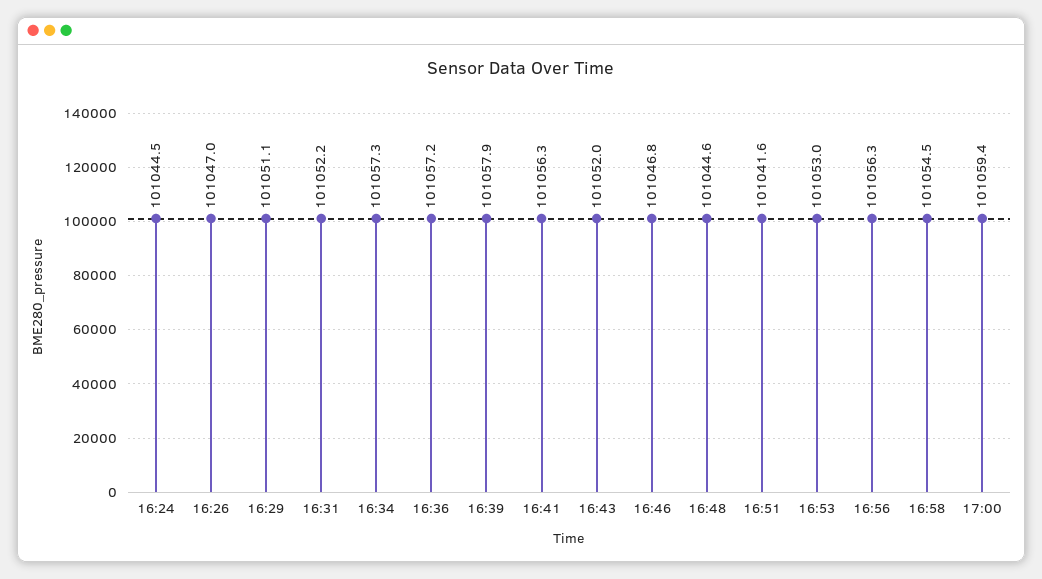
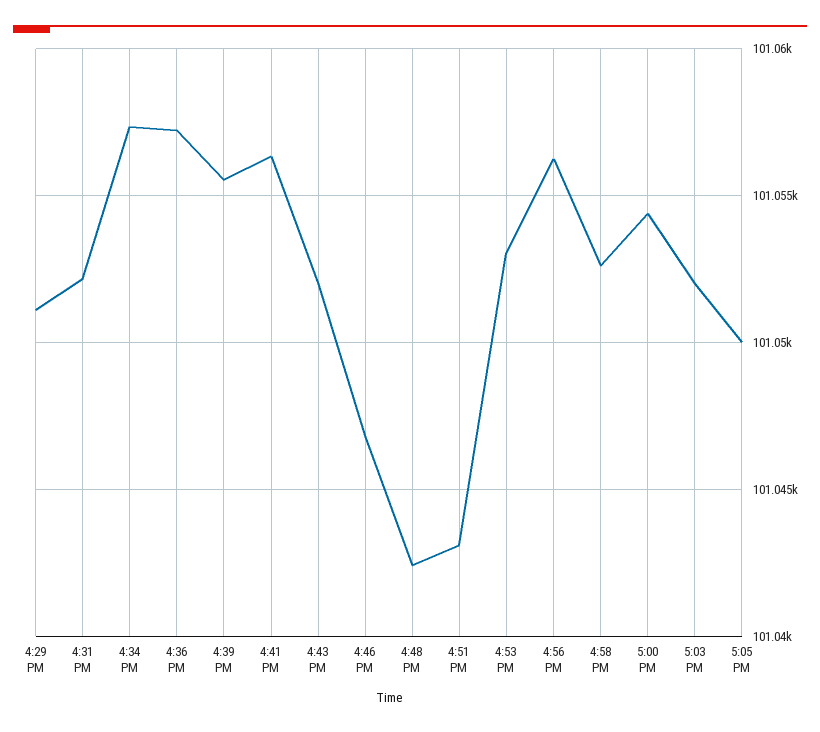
16:24: 101044.5 -> none
16:26: 101047 -> none
16:39: 101057.9 -> 101055.5
16:48: 101044.6 -> 101042.5
16:51: 101041.6 -> 101043
16:58: 101054.5 -> 101052.5
17:00: 101059.4 -> 101054.5
5:03 PM: none -> 101052
5:05 PM: none -> 101050

